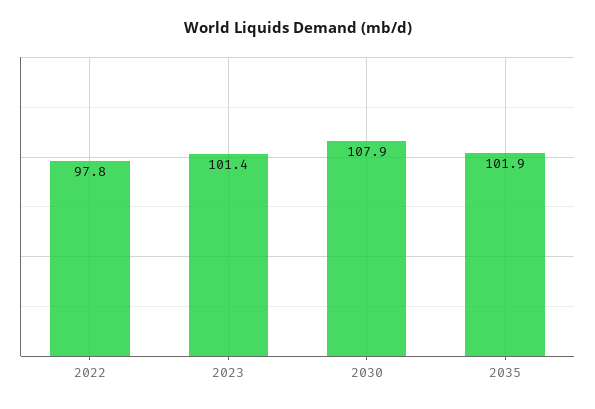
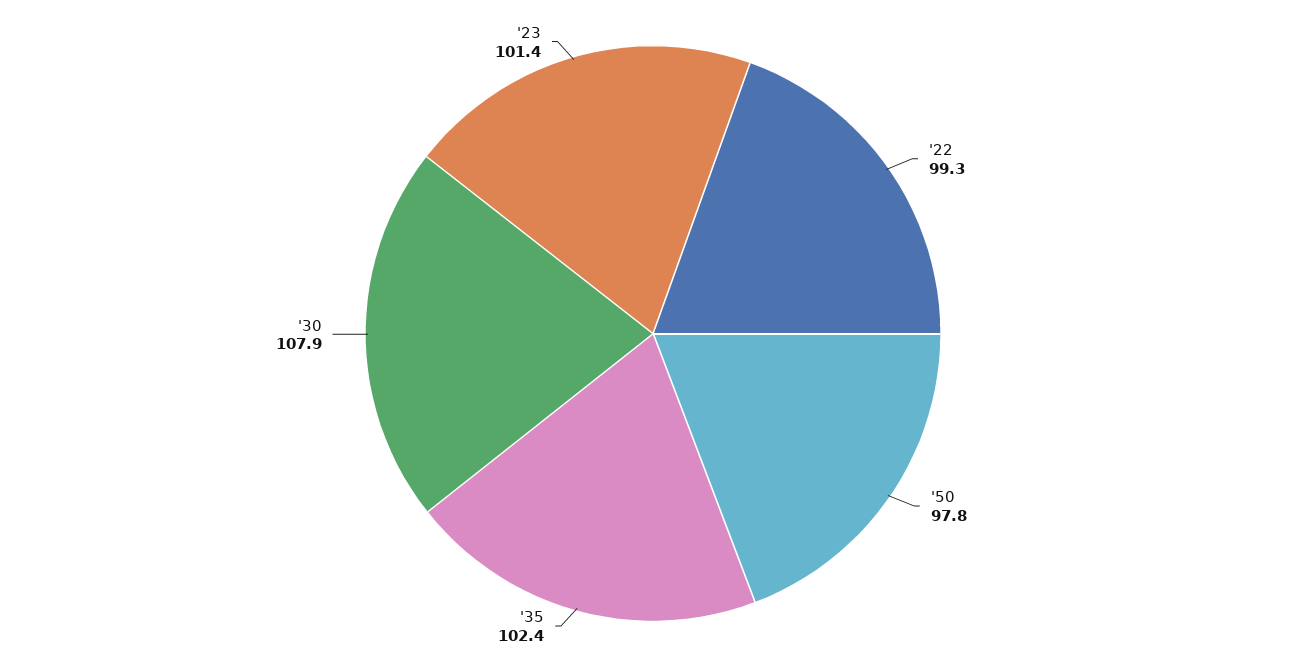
2022: 97.8 -> 99.3
2035: 101.9 -> 102.4
'50: none -> 97.8

